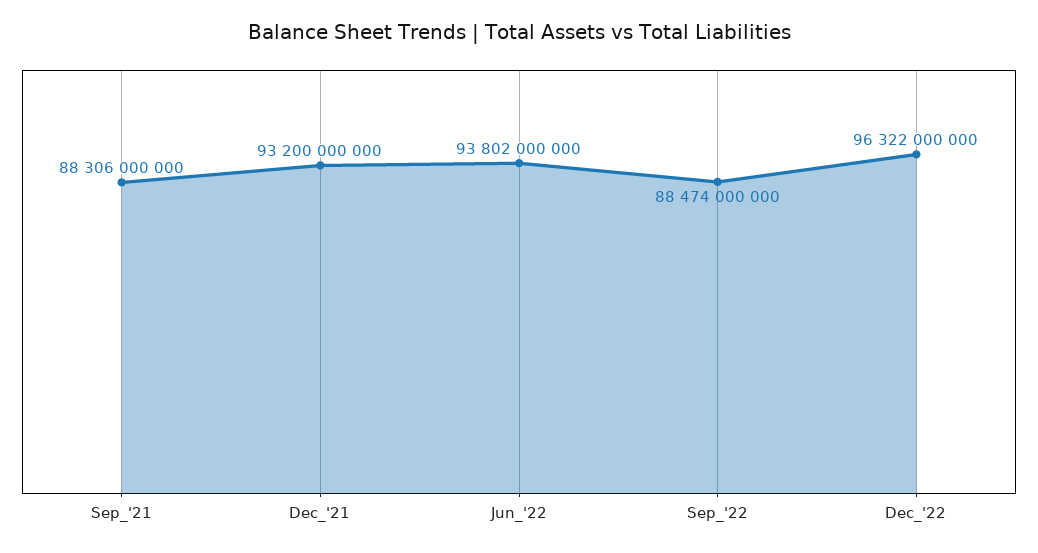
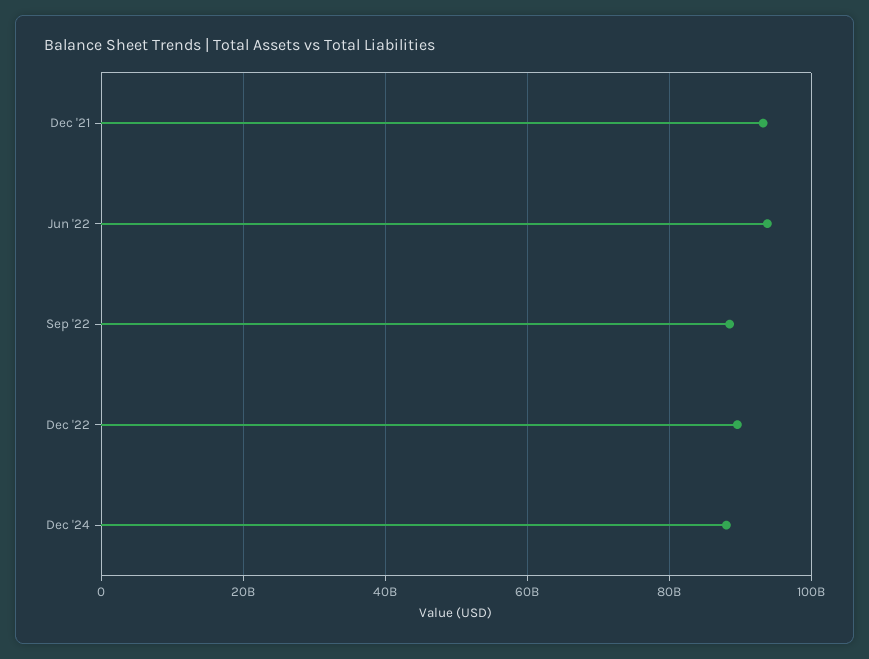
Sep_'21: 88306000000 -> none
Dec_'22: 96322000000 -> 90000000000
Dec '24: none -> 88000000000

